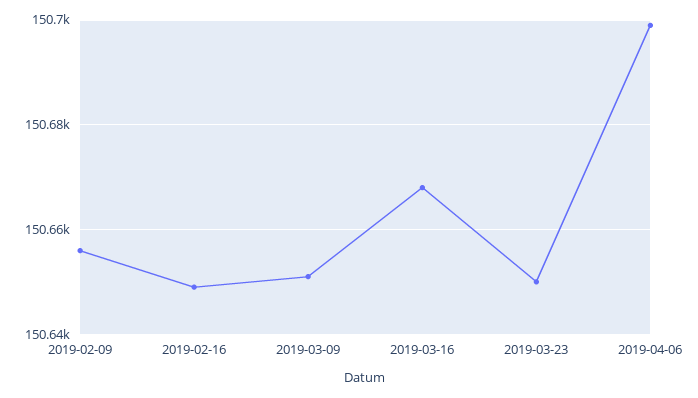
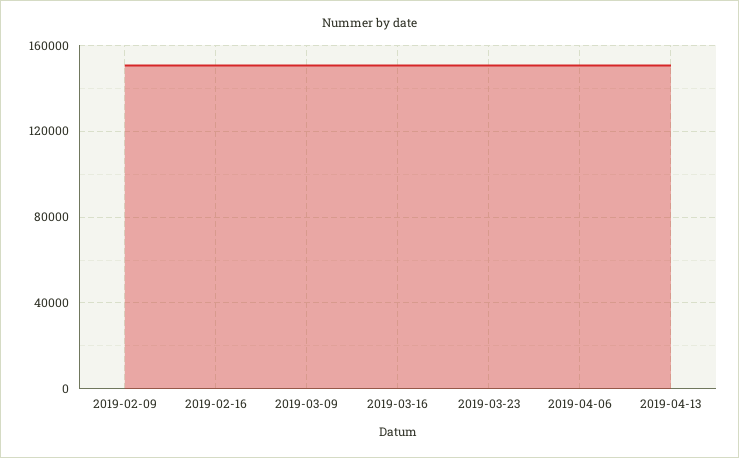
2019-04-13: none -> 150000

